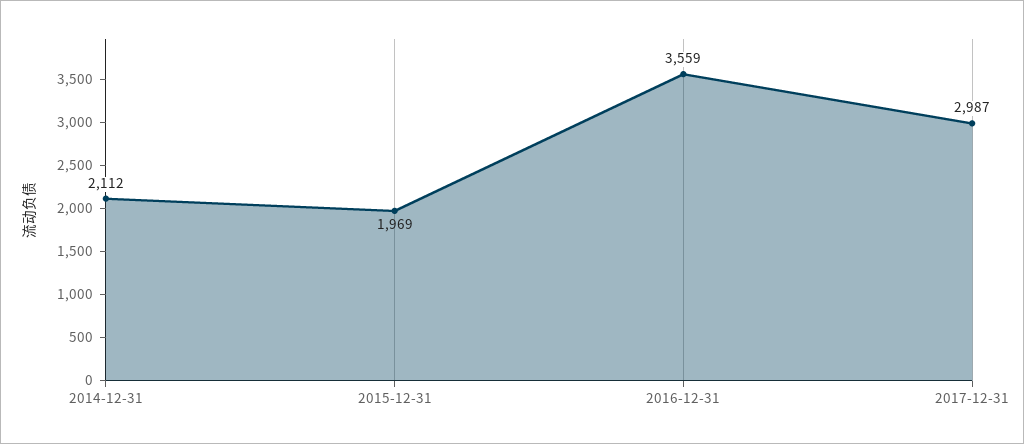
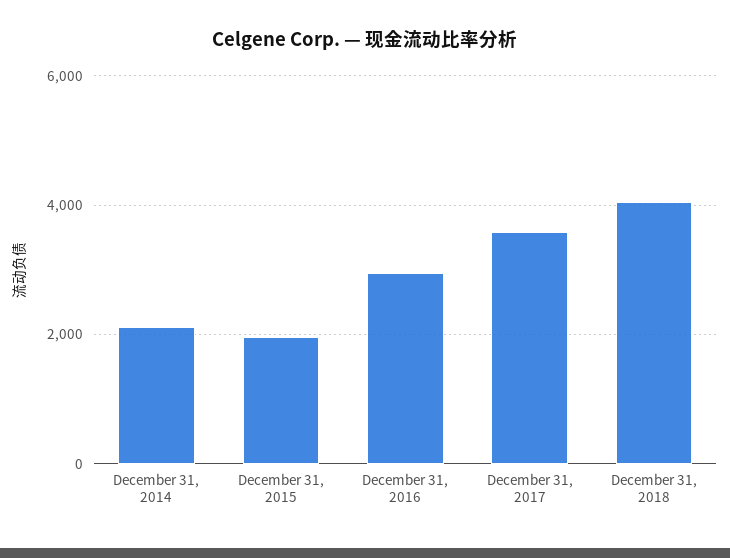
2016-12-31: 3559 -> 3000
2017-12-31: 2987 -> 3600
December 31, 2018: none -> 4000

